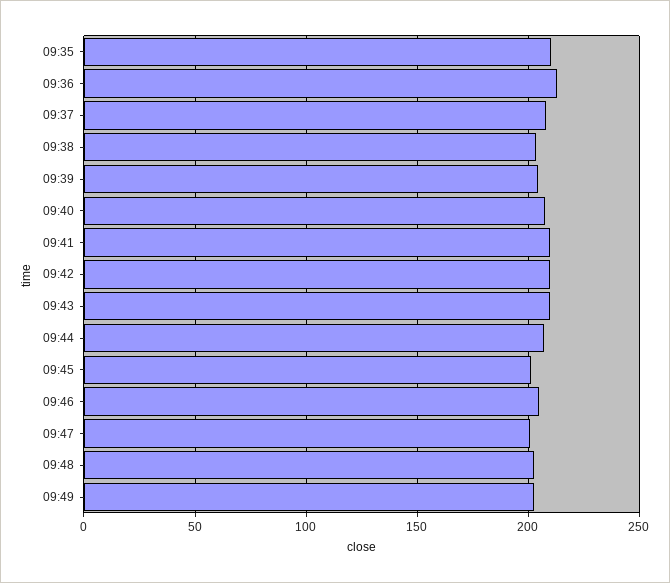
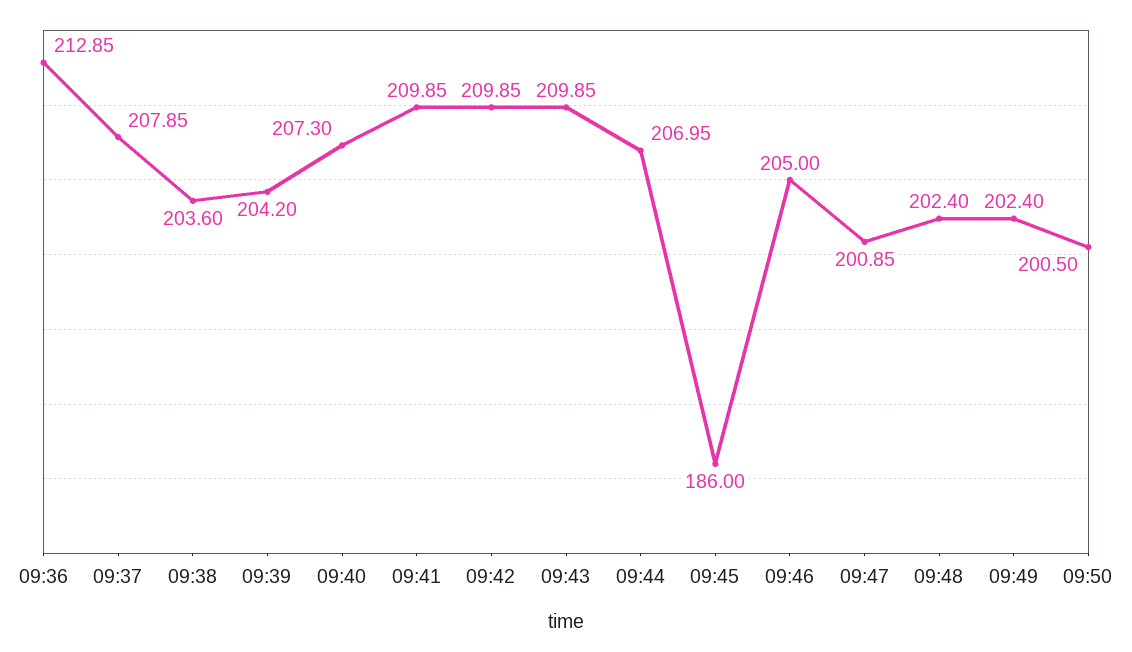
09:35: 210 -> none
09:45: 200 -> 186
09:50: none -> 200.5

